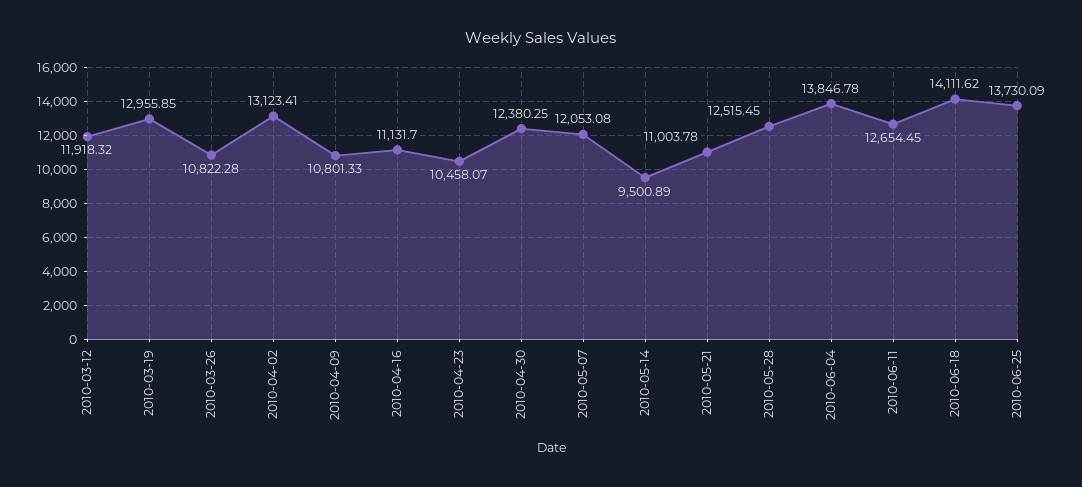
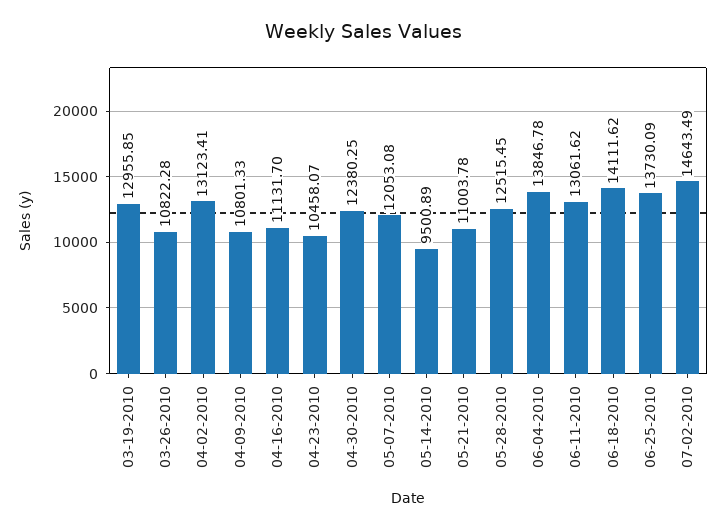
2010-03-12: 11918.32 -> none
2010-06-11: 12654.45 -> 13061.62
07-02-2010: none -> 14643.49

